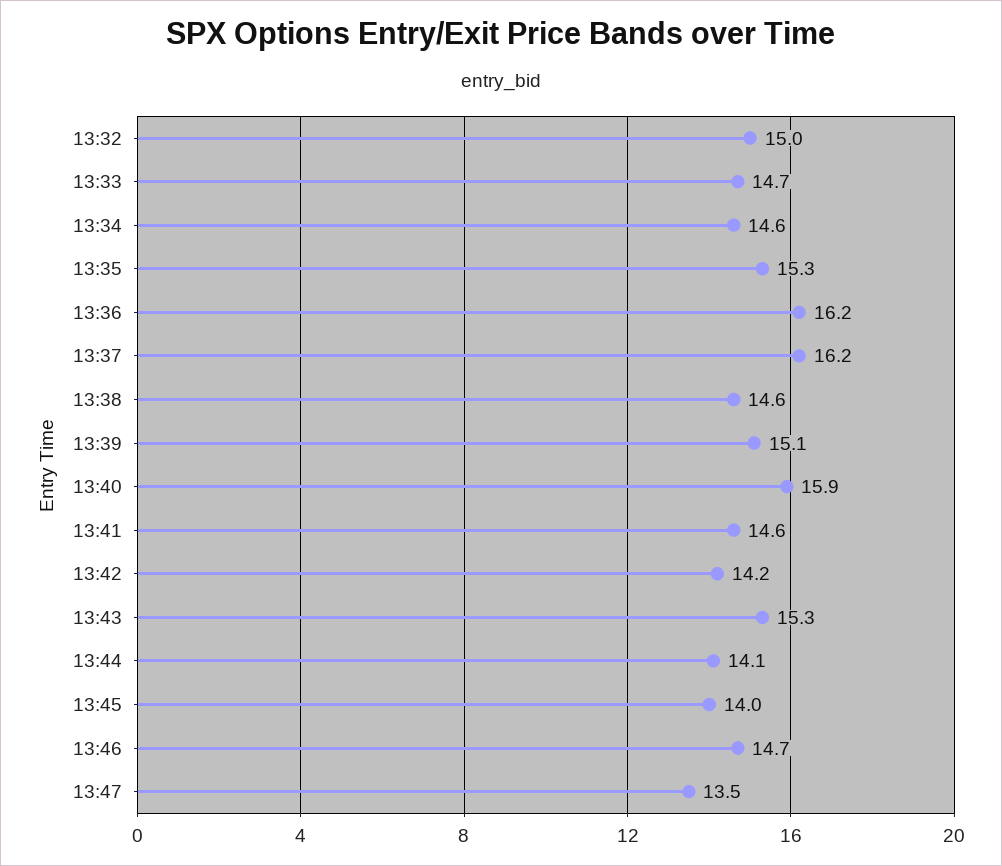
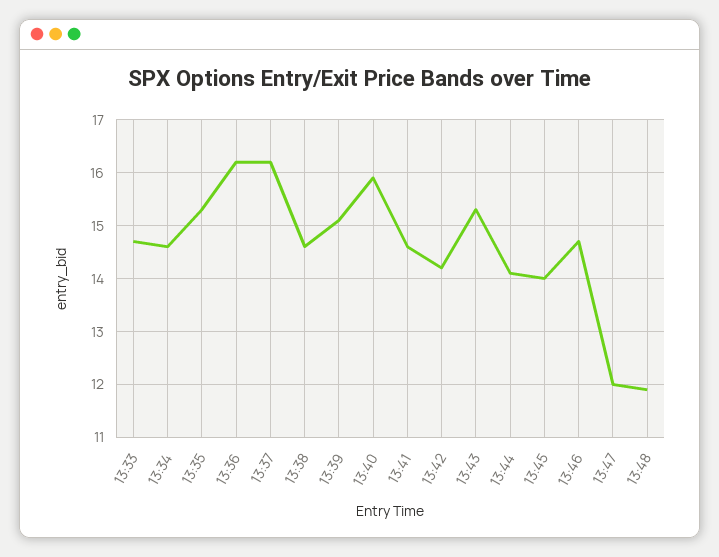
13:32: 15 -> none
13:47: 13.5 -> 12
13:48: none -> 12

